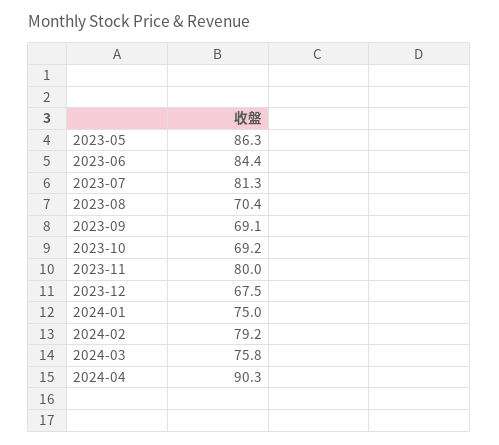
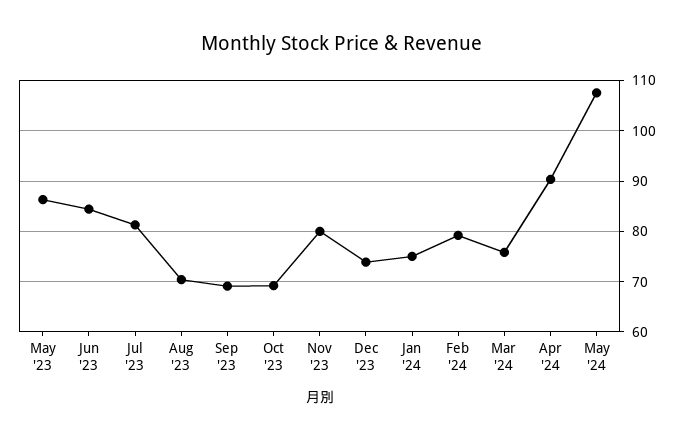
2023-12: 67.5 -> 74
May '24: none -> 108

